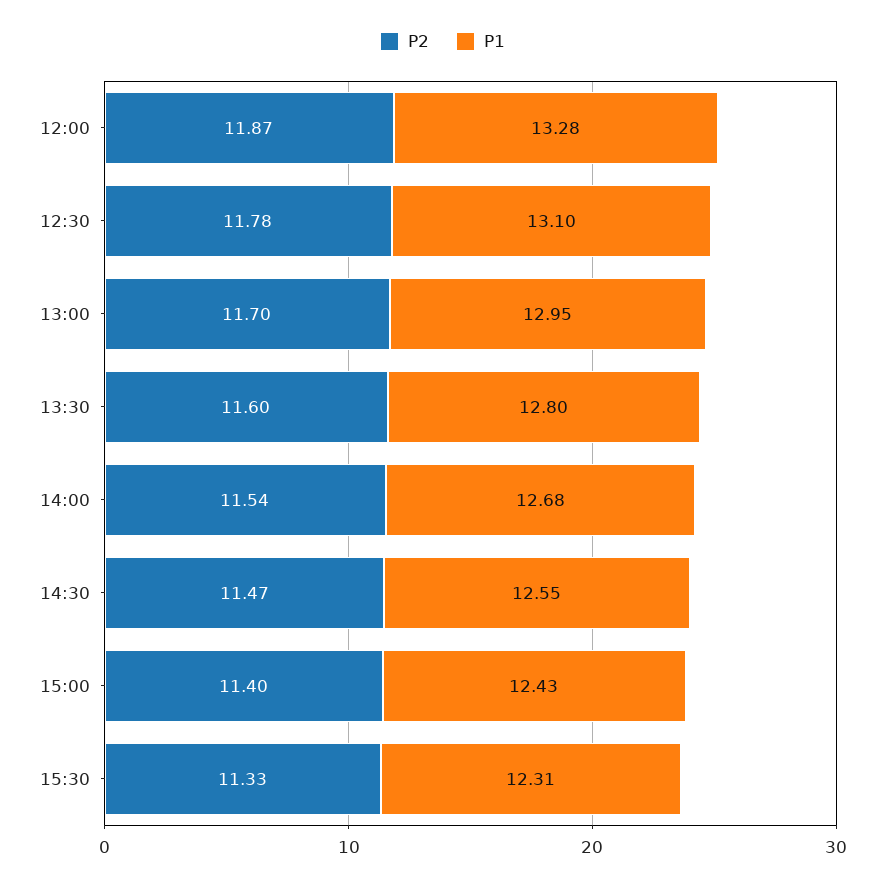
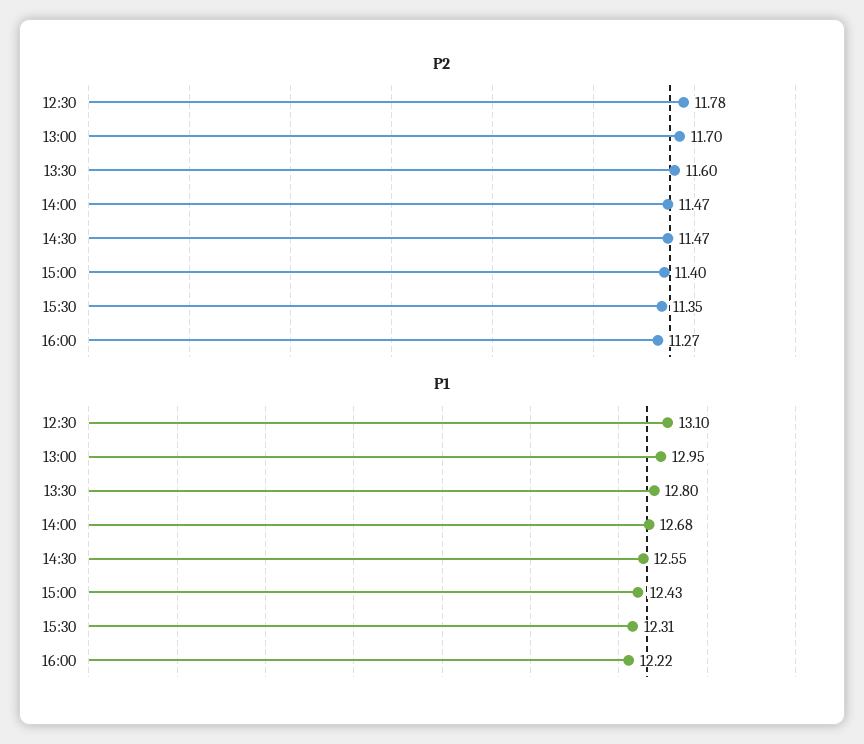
P2, 12:00: 11.87 -> none
P1, 12:00: 13.28 -> none
P2, 14:00: 11.54 -> 11.47
P2, 15:30: 11.33 -> 11.35
P2, 16:00: none -> 11.27
P1, 16:00: none -> 12.22

